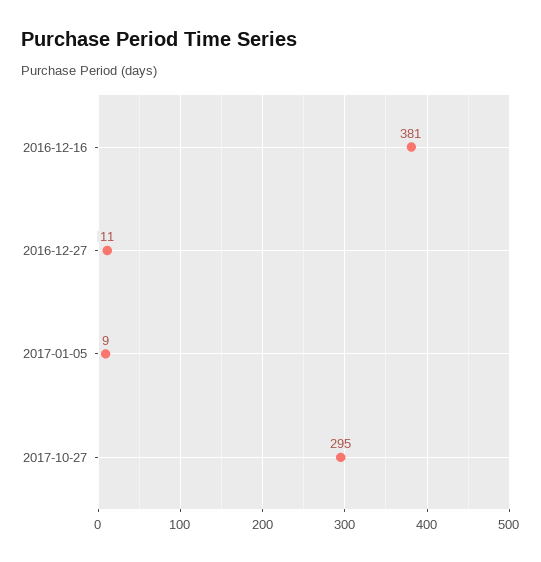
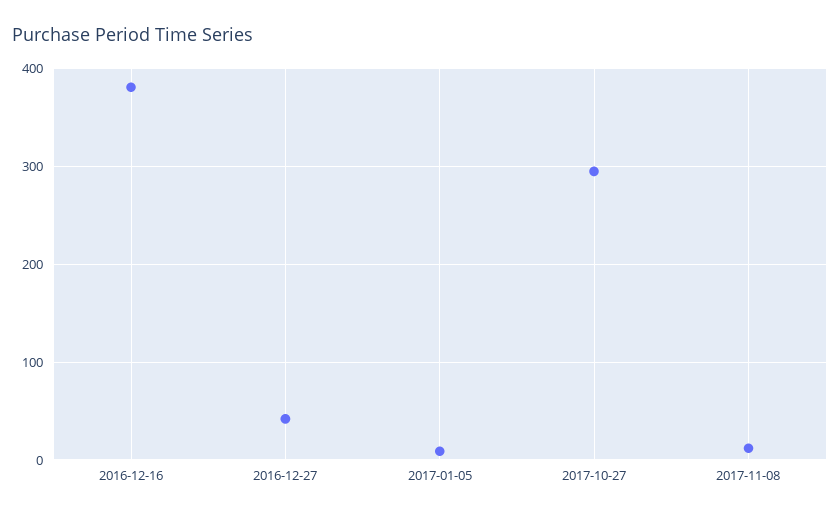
2016-12-27: 11 -> 40
2017-11-08: none -> 10

